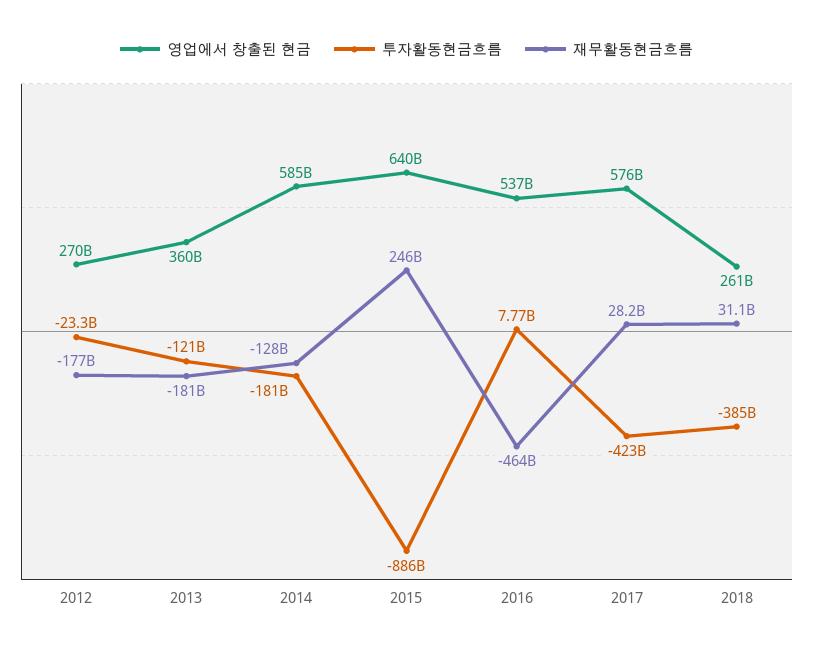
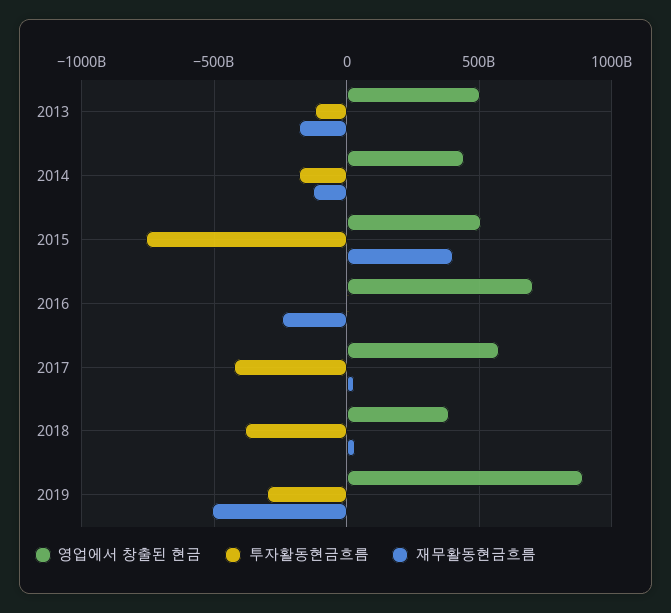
영업에서 창출된 현금, 2012: 270000000000 -> none
투자활동현금흐름, 2012: -23300000000 -> none
재무활동현금흐름, 2012: -177000000000 -> none
영업에서 창출된 현금, 2013: 360000000000 -> 500000000000
영업에서 창출된 현금, 2014: 585000000000 -> 450000000000
영업에서 창출된 현금, 2015: 640000000000 -> 500000000000
투자활동현금흐름, 2015: -886000000000 -> -750000000000
재무활동현금흐름, 2015: 246000000000 -> 400000000000
영업에서 창출된 현금, 2016: 537000000000 -> 700000000000
재무활동현금흐름, 2016: -464000000000 -> -250000000000
영업에서 창출된 현금, 2018: 261000000000 -> 400000000000
영업에서 창출된 현금, 2019: none -> 900000000000
투자활동현금흐름, 2019: none -> -300000000000
재무활동현금흐름, 2019: none -> -500000000000

